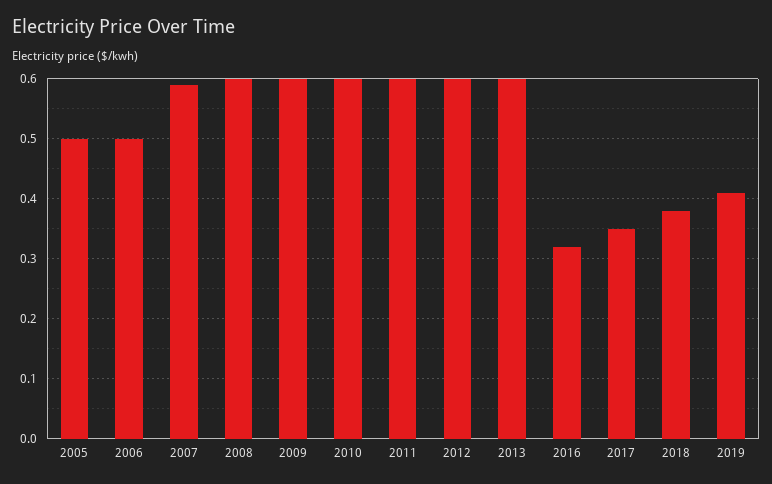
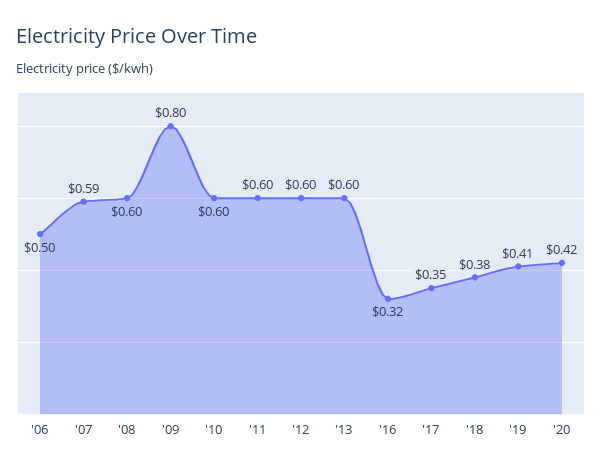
2005: 0.5 -> none
2009: 0.6 -> 0.8
'20: none -> 0.42

